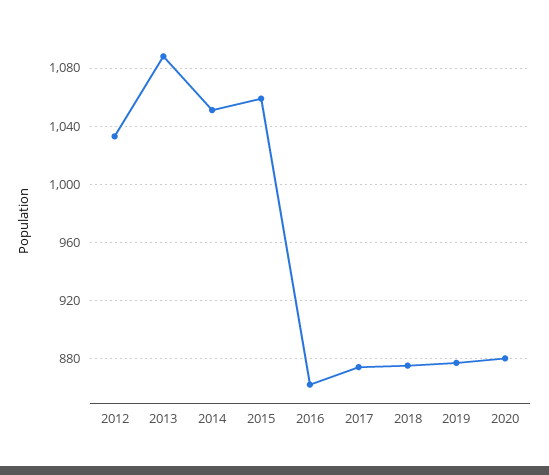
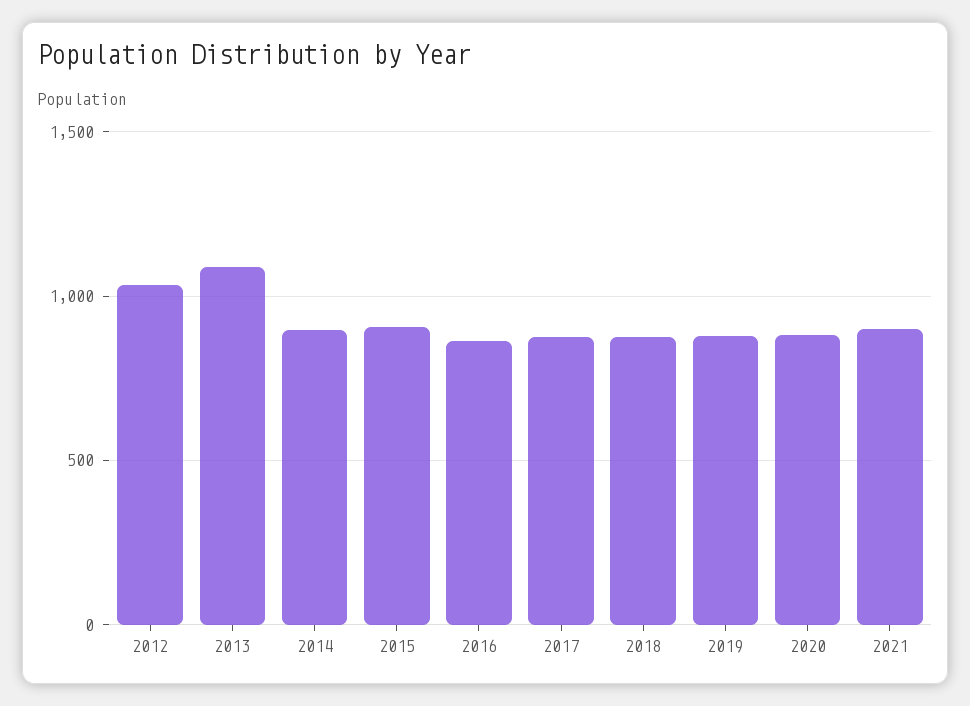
2014: 1050 -> 900
2015: 1060 -> 900
2021: none -> 900

